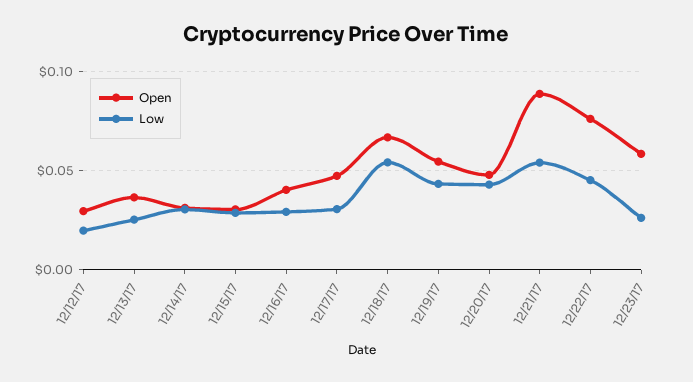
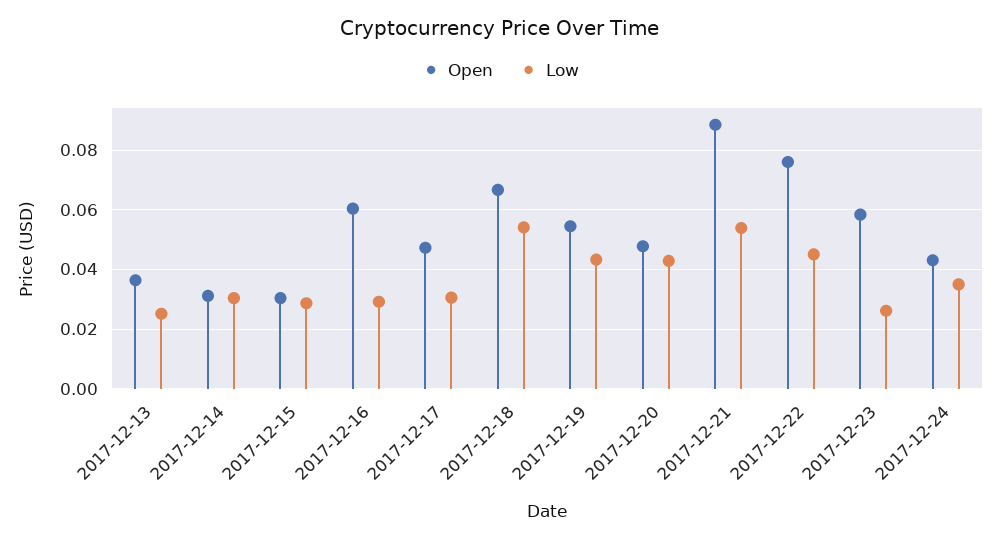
Open, 12/12/17: 0.03 -> none
Low, 12/12/17: 0.02 -> none
Open, 12/16/17: 0.04 -> 0.06
Open, 2017-12-24: none -> 0.0425
Low, 2017-12-24: none -> 0.035

